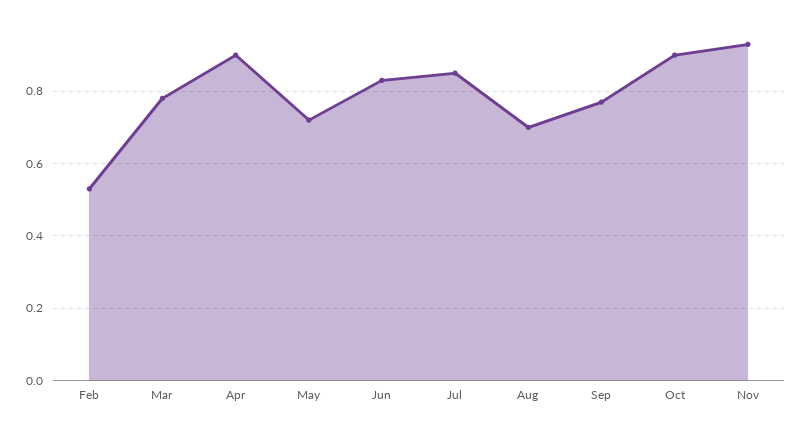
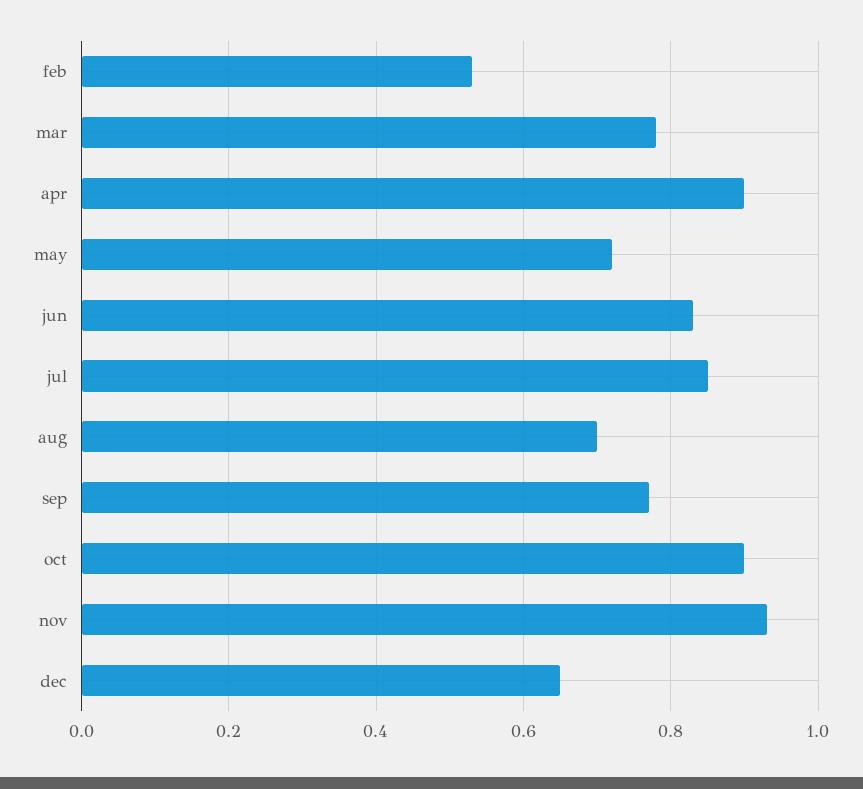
dec: none -> 0.65

